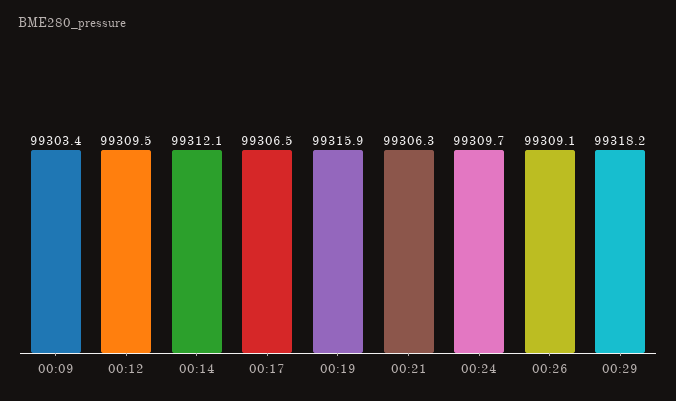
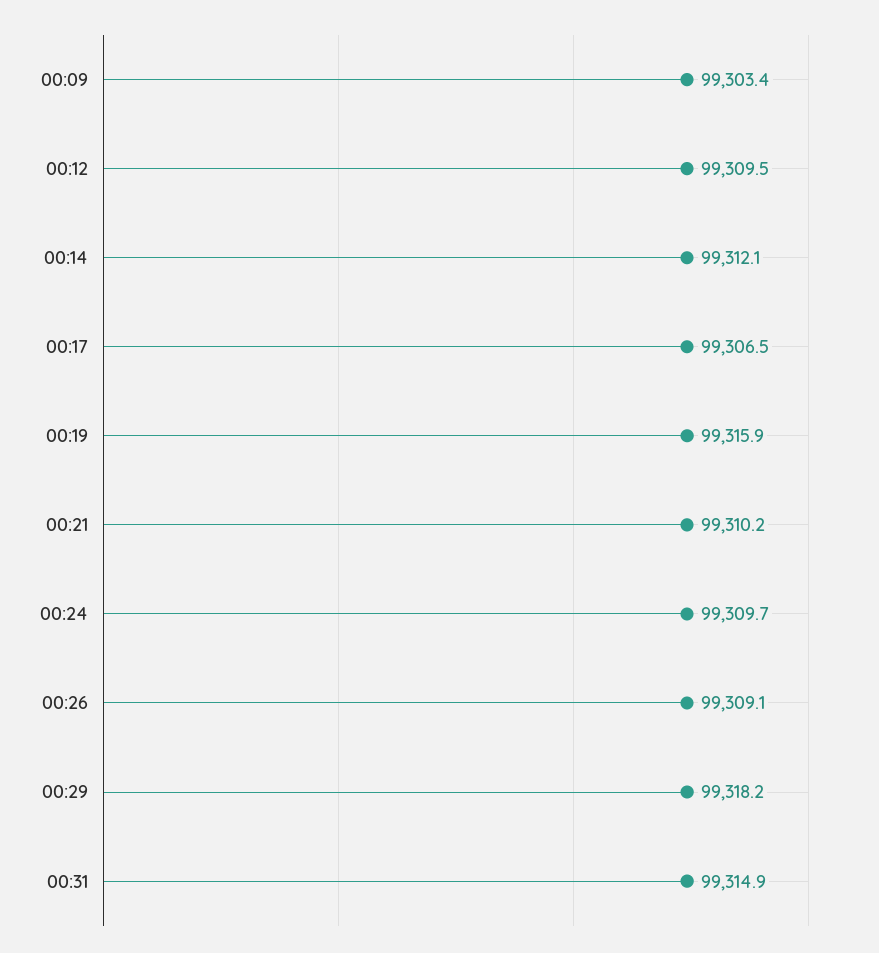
00:21: 99306.3 -> 99310.2
00:31: none -> 99314.9

